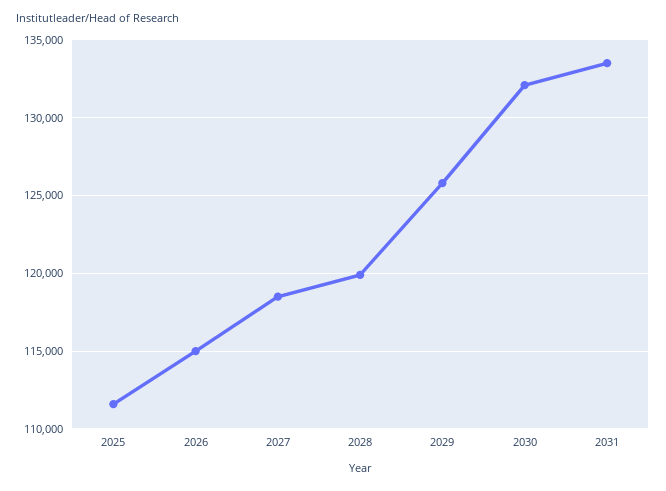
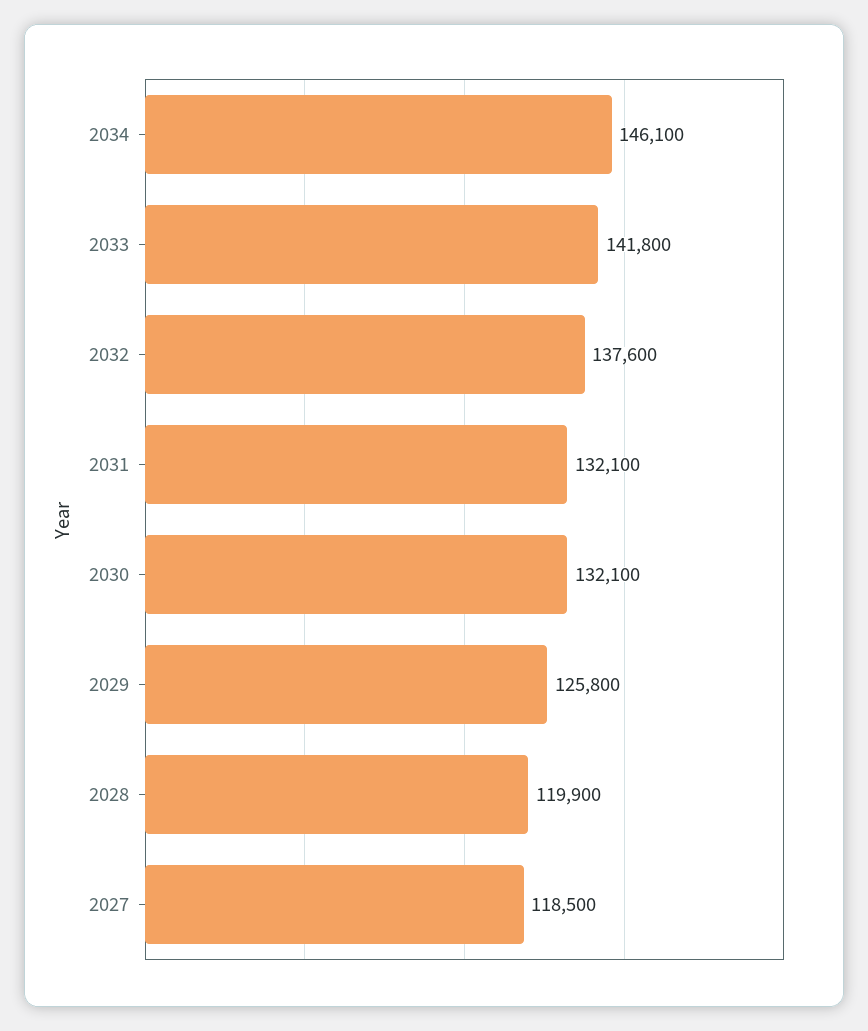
2025: 111500 -> none
2026: 115000 -> none
2031: 133500 -> 132100
2034: none -> 146100
2033: none -> 141800
2032: none -> 137600

